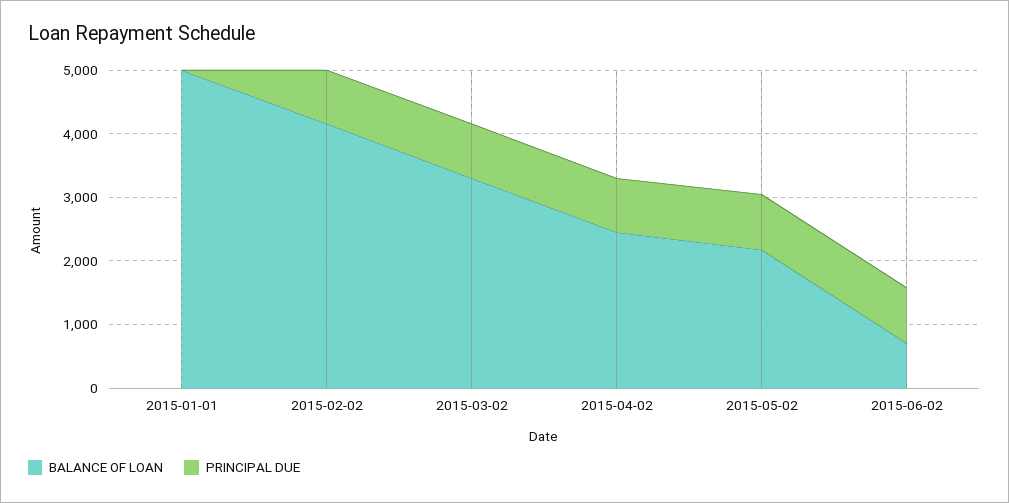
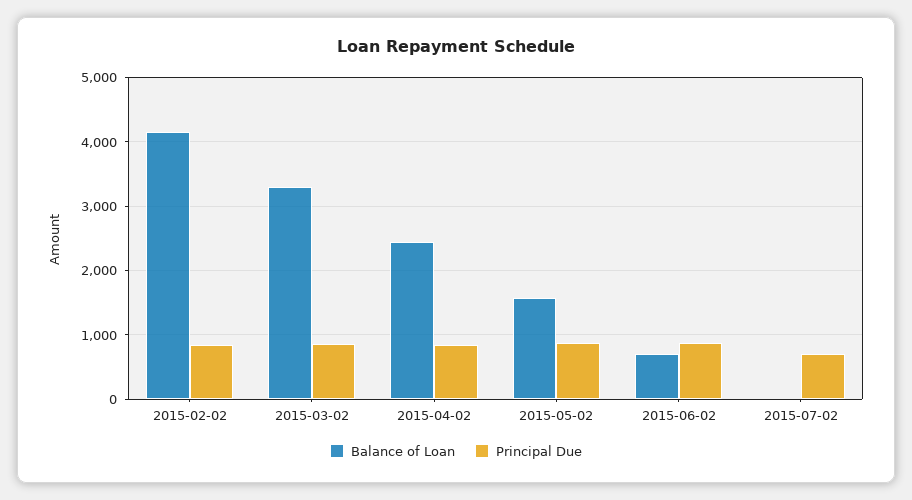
BALANCE OF LOAN, 2015-01-01: 5000 -> none
PRINCIPAL DUE, 2015-01-01: 0 -> none
BALANCE OF LOAN, 2015-05-02: 2200 -> 1600
BALANCE OF LOAN, 2015-07-02: none -> 0
PRINCIPAL DUE, 2015-07-02: none -> 700

